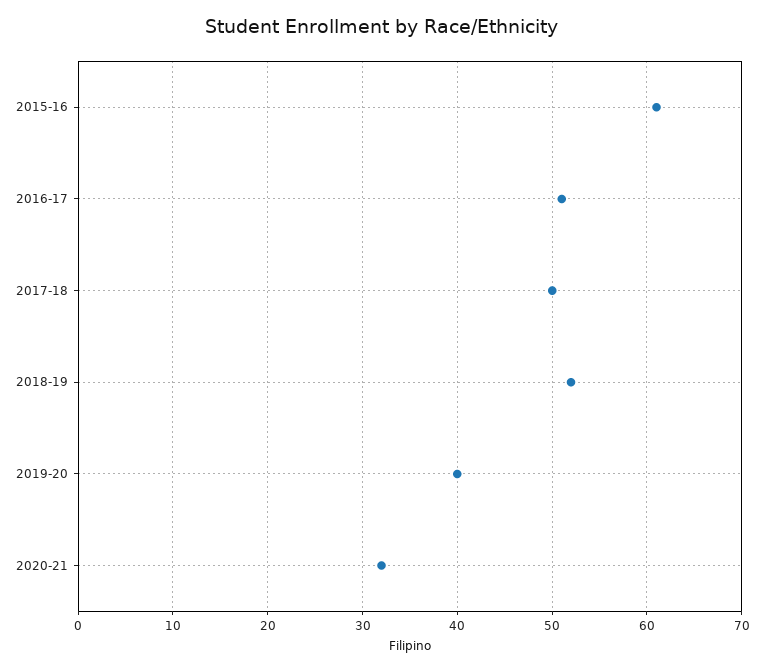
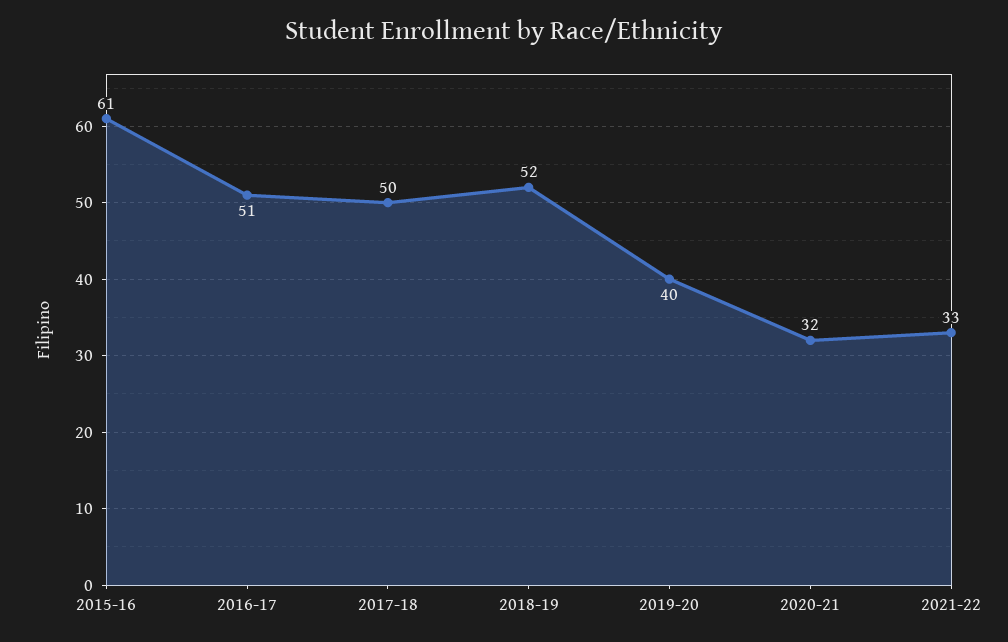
2021-22: none -> 33

